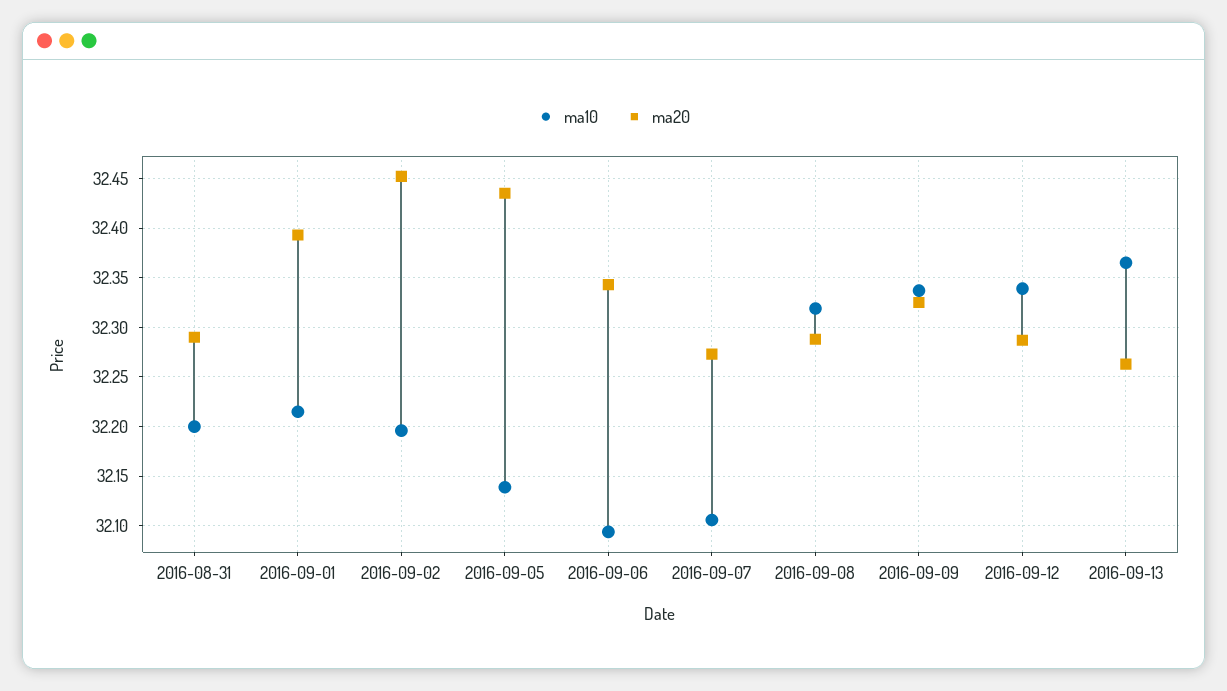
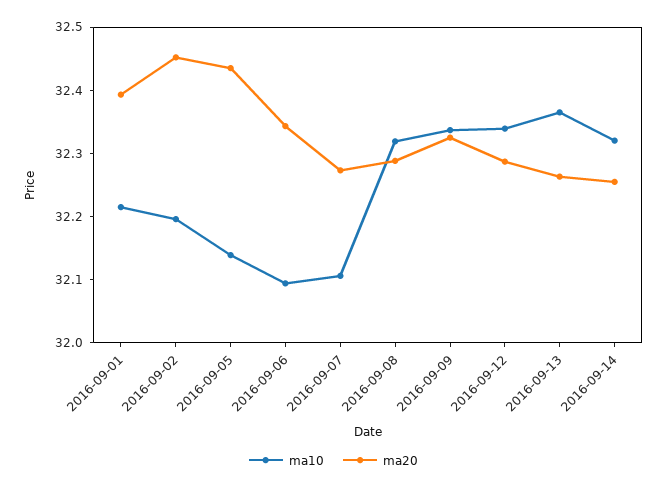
ma10, 2016-08-31: 32.2 -> none
ma20, 2016-08-31: 32.29 -> none
ma10, 2016-09-14: none -> 32.32
ma20, 2016-09-14: none -> 32.26

